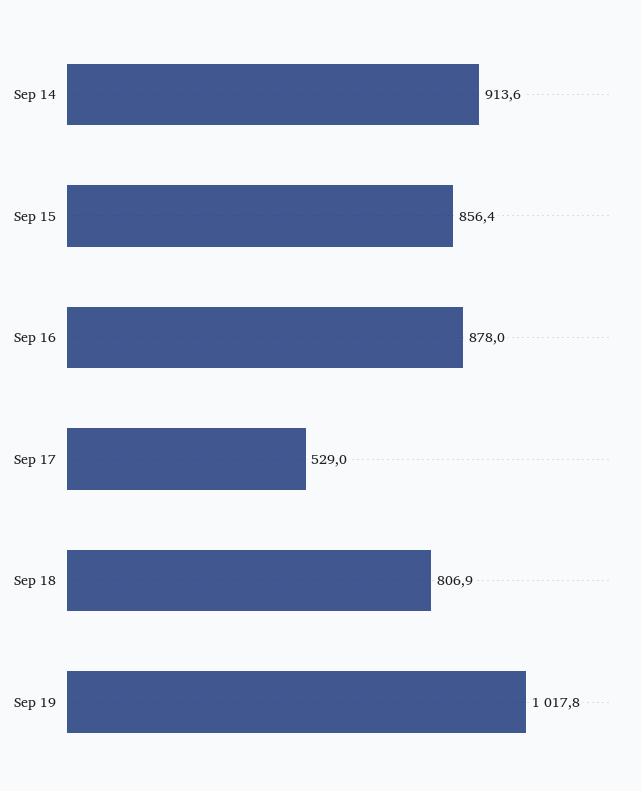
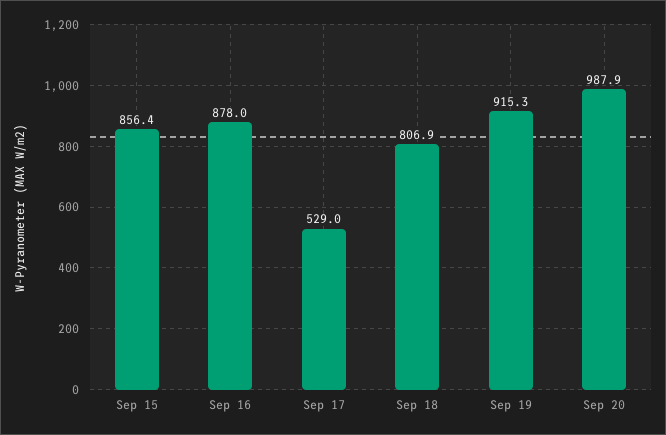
Sep 14: 913.6 -> none
Sep 19: 1017.8 -> 915.3
Sep 20: none -> 987.9

